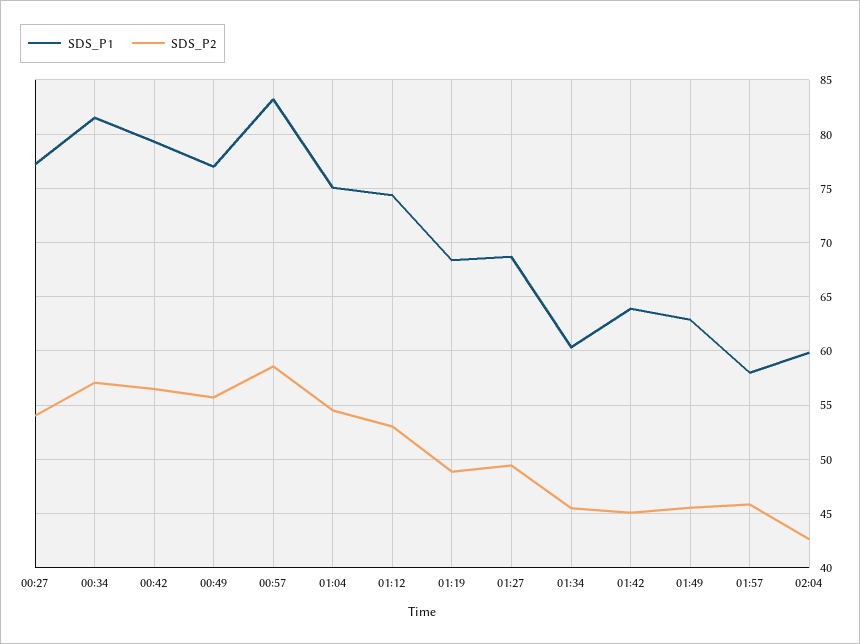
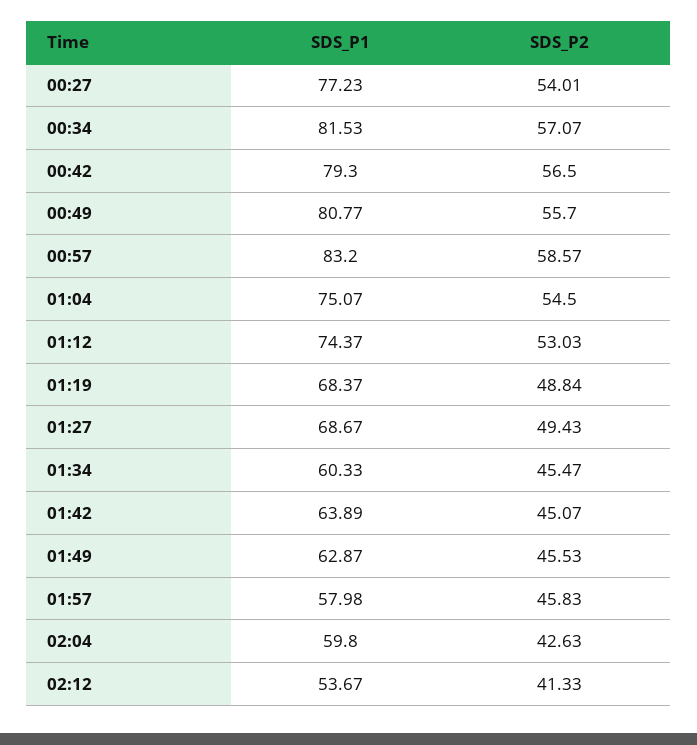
SDS_P1, 00:49: 77 -> 80.77
SDS_P1, 02:12: none -> 53.67
SDS_P2, 02:12: none -> 41.33

